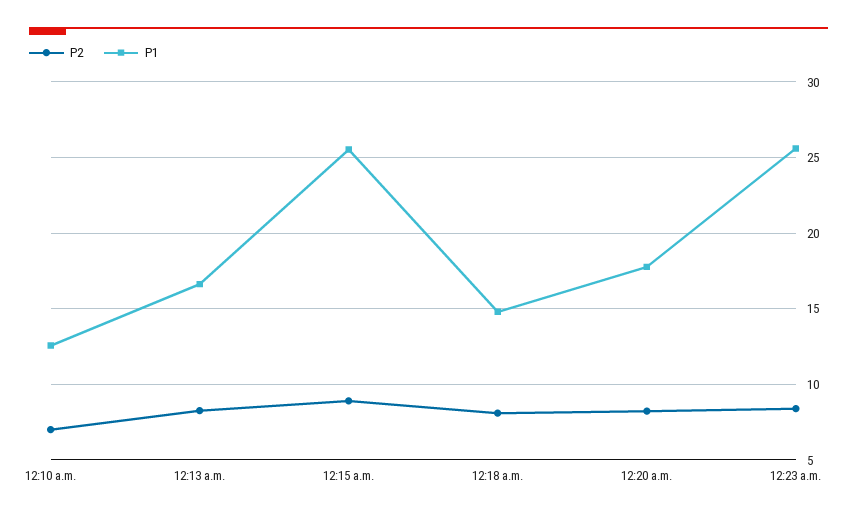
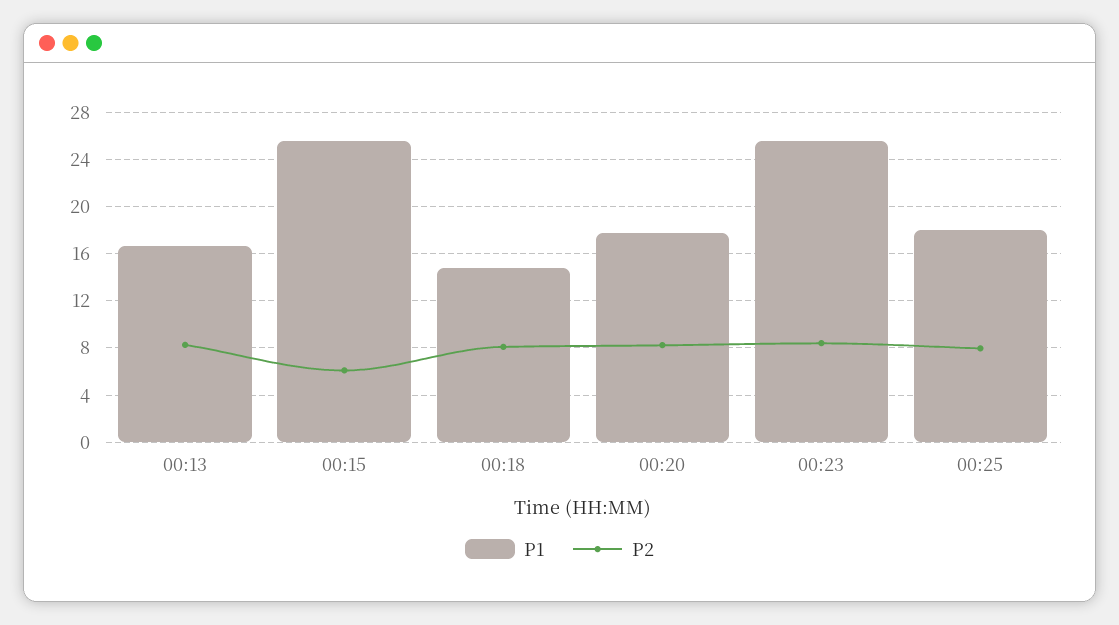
P2, 12:10 a.m.: 7 -> none
P1, 12:10 a.m.: 12.5 -> none
P2, 12:15 a.m.: 9 -> 6
P1, 00:25: none -> 18
P2, 00:25: none -> 8

